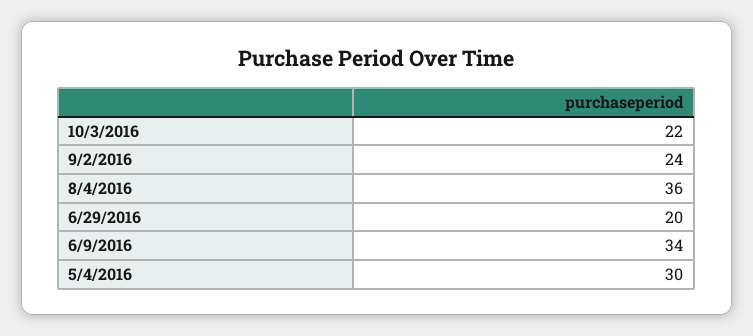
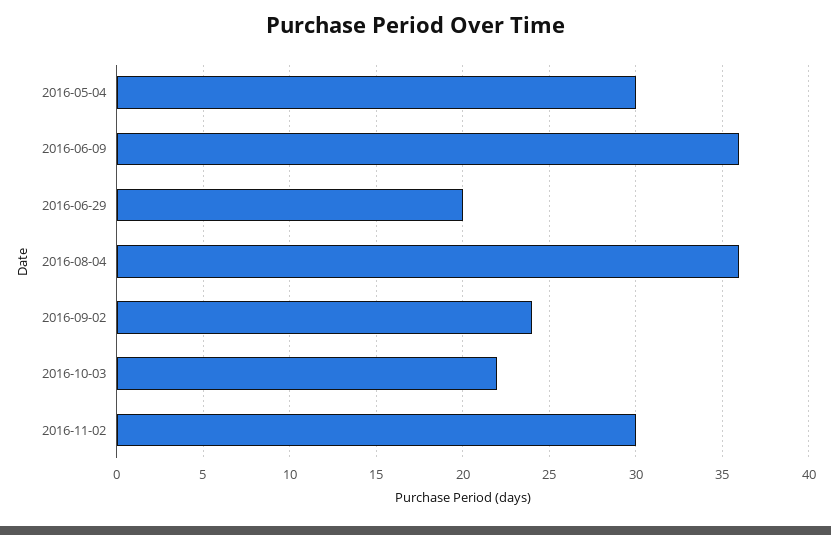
6/9/2016: 34 -> 36
2016-11-02: none -> 30

